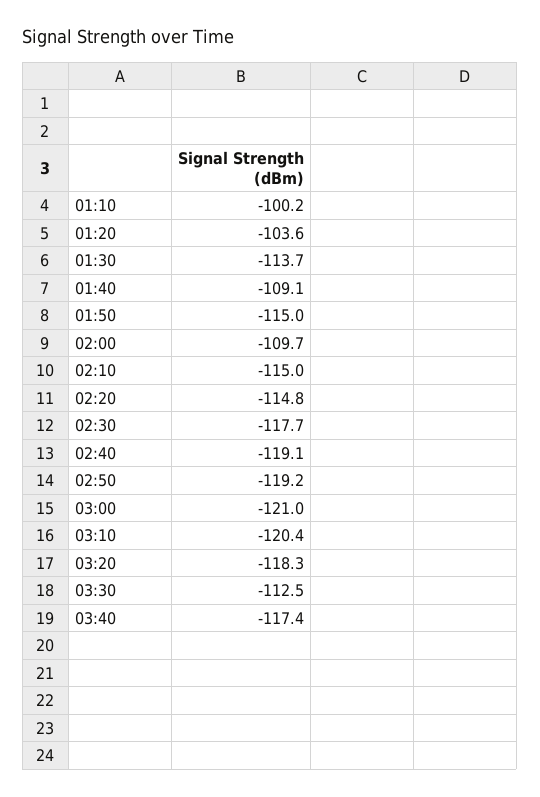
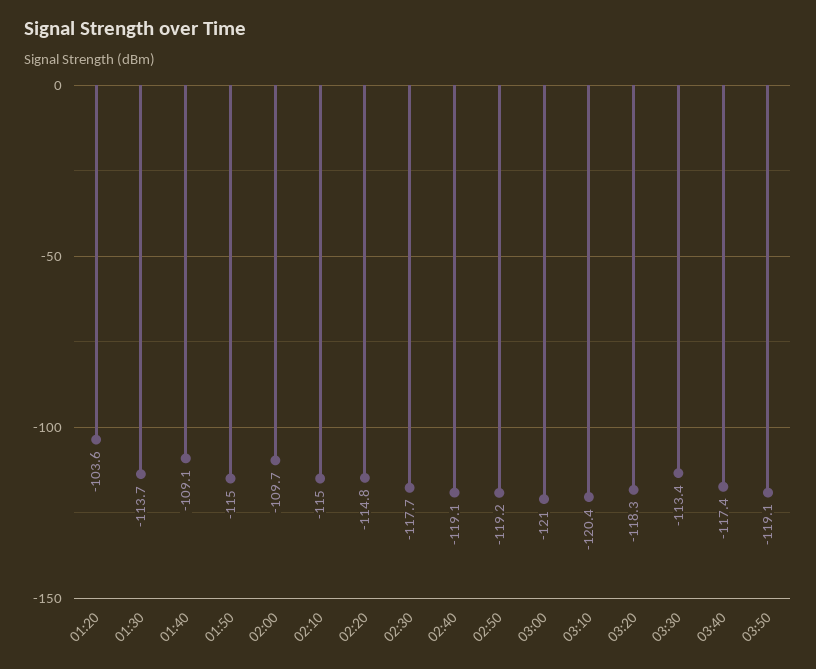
01:10: -100.2 -> none
03:30: -112.5 -> -113.4
03:50: none -> -119.1

